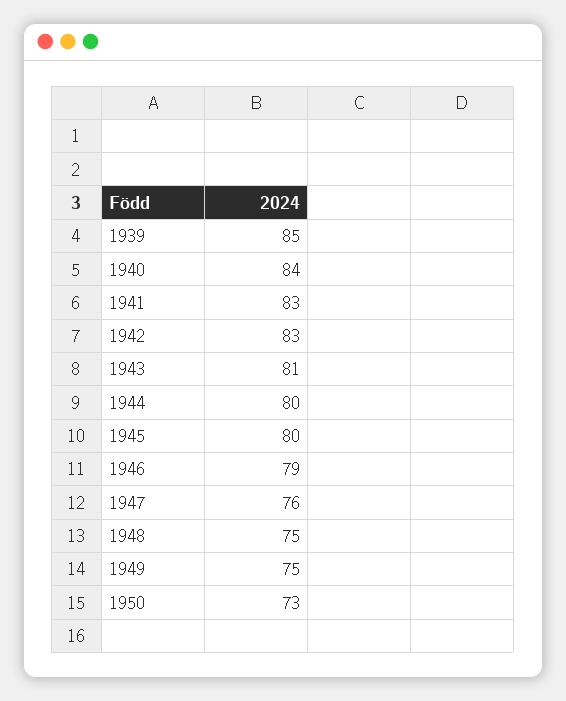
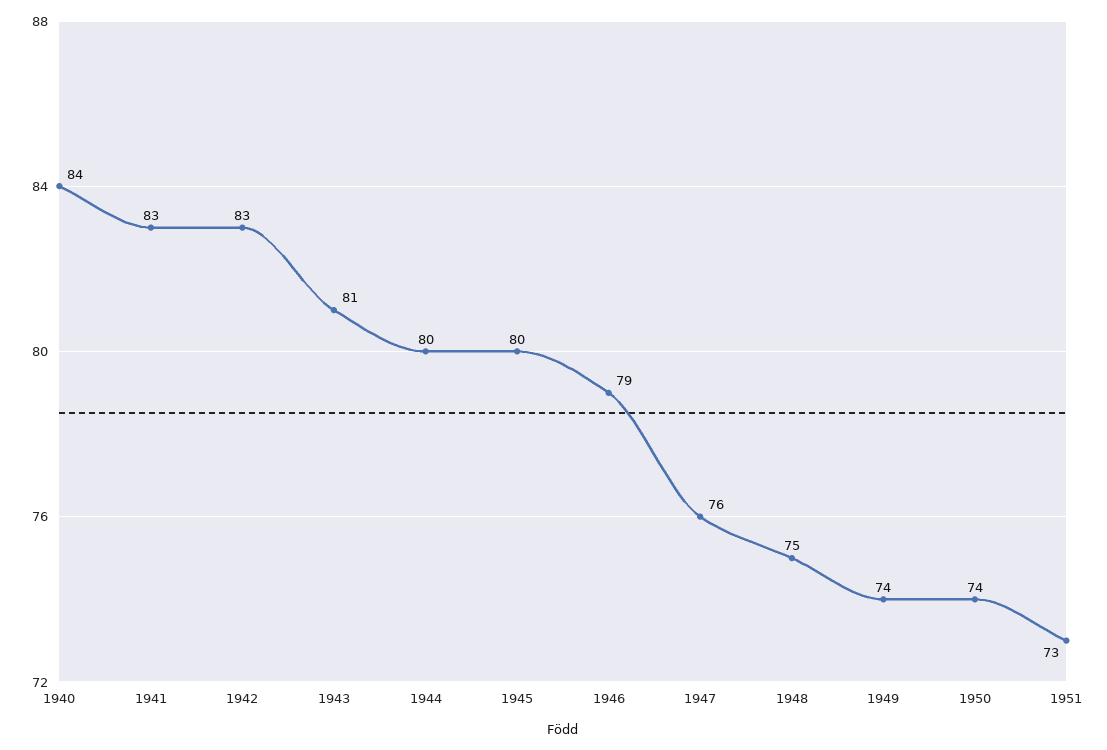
1939: 85 -> none
1949: 75 -> 74
1950: 73 -> 74
1951: none -> 73

